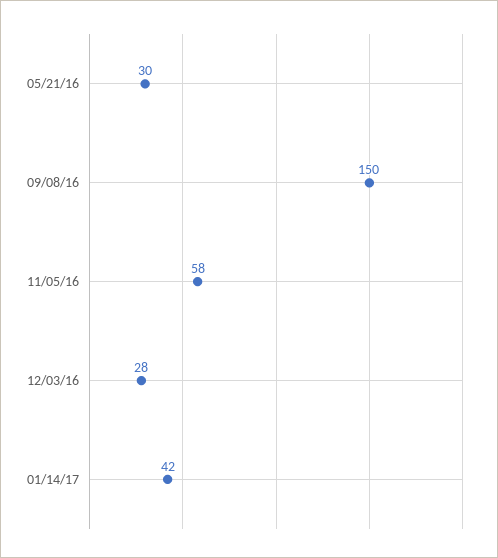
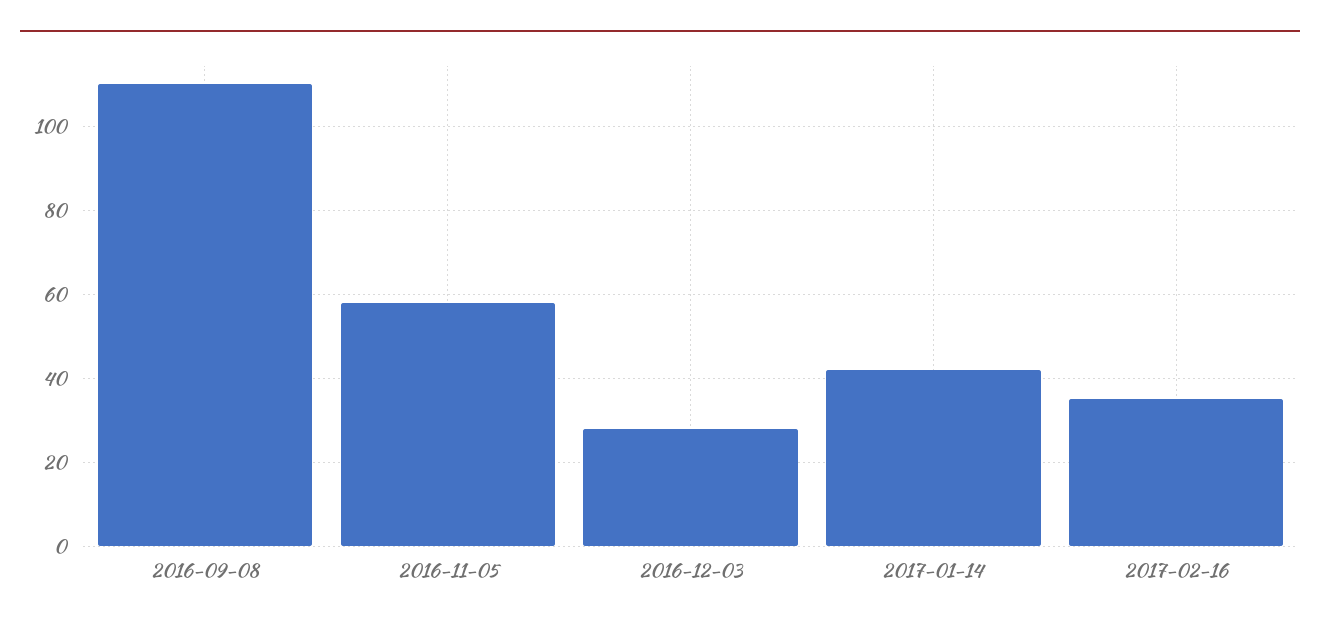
05/21/16: 30 -> none
09/08/16: 150 -> 110
2017-02-16: none -> 35

